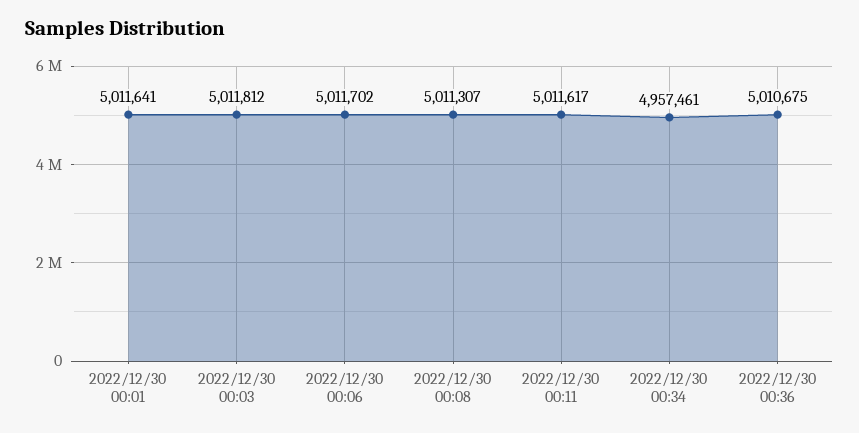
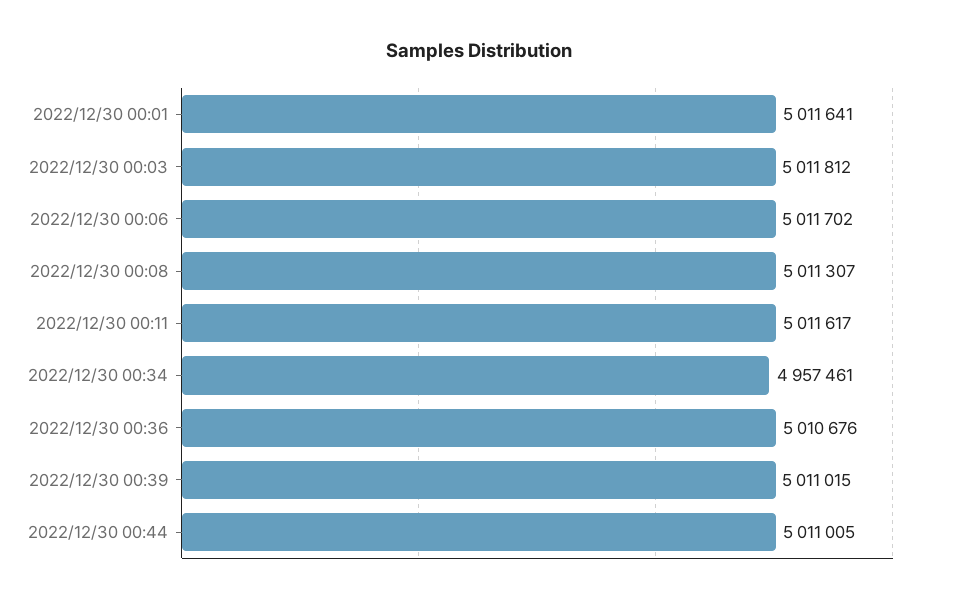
2022/12/30 00:36: 5010675 -> 5010676
2022/12/30 00:39: none -> 5011015
2022/12/30 00:44: none -> 5011005

